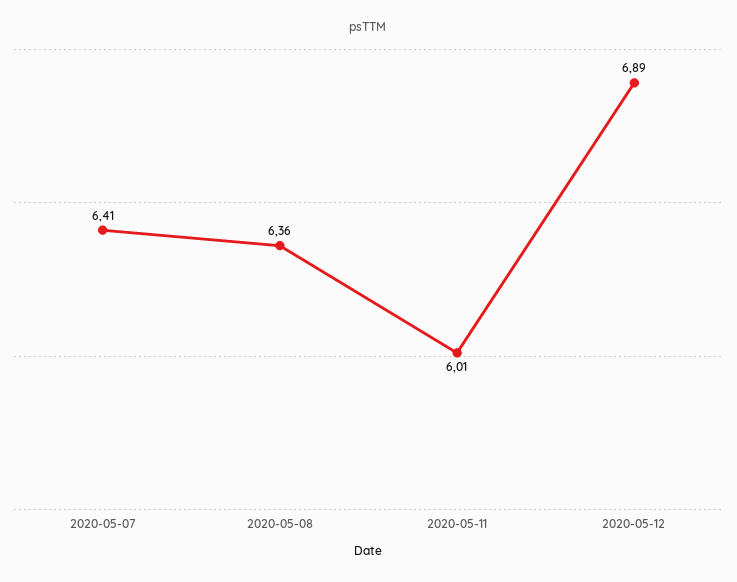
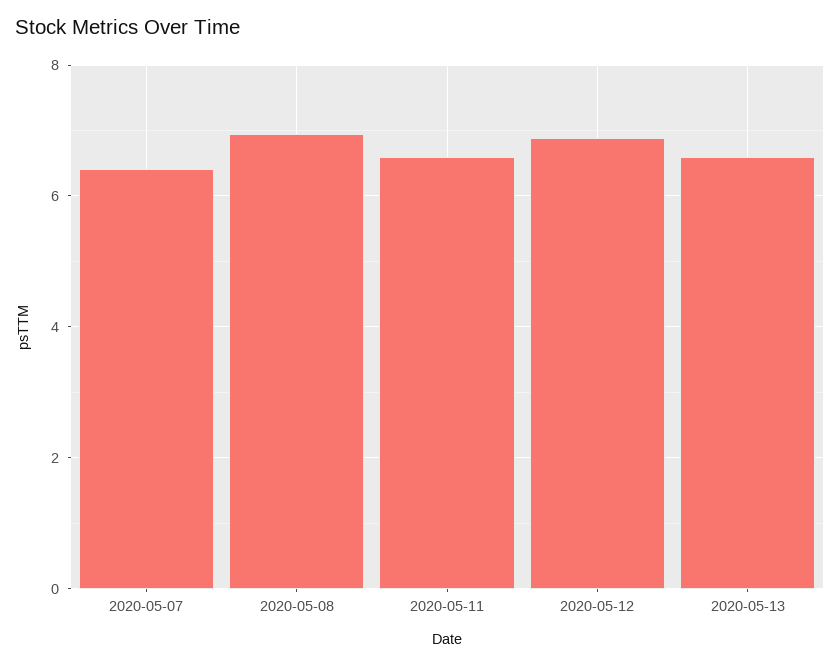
2020-05-08: 6.36 -> 7
2020-05-11: 6.01 -> 6.6
2020-05-13: none -> 6.6

